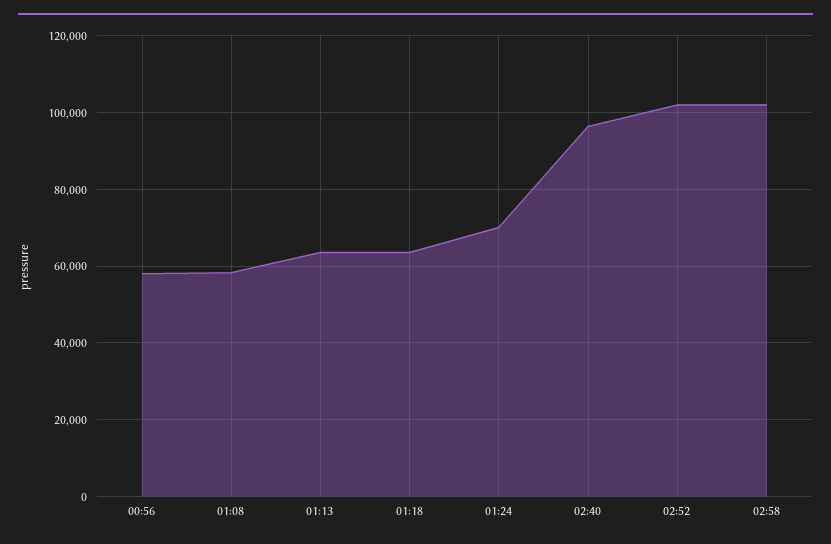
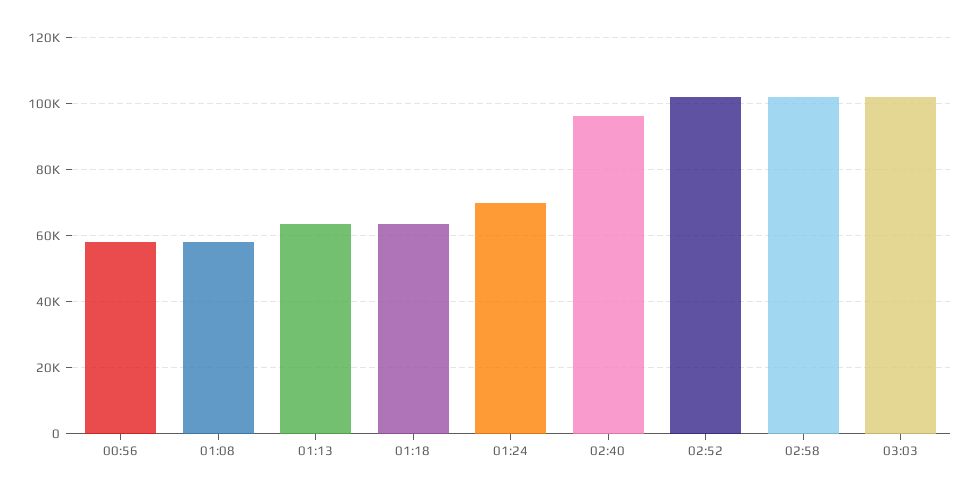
03:03: none -> 102000

